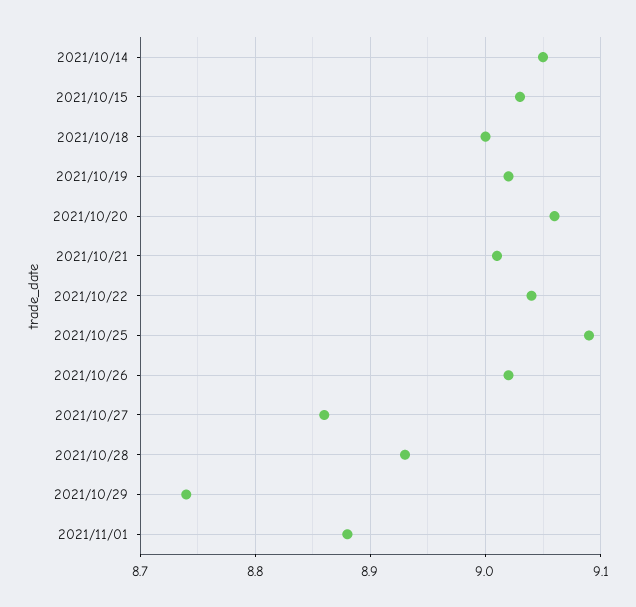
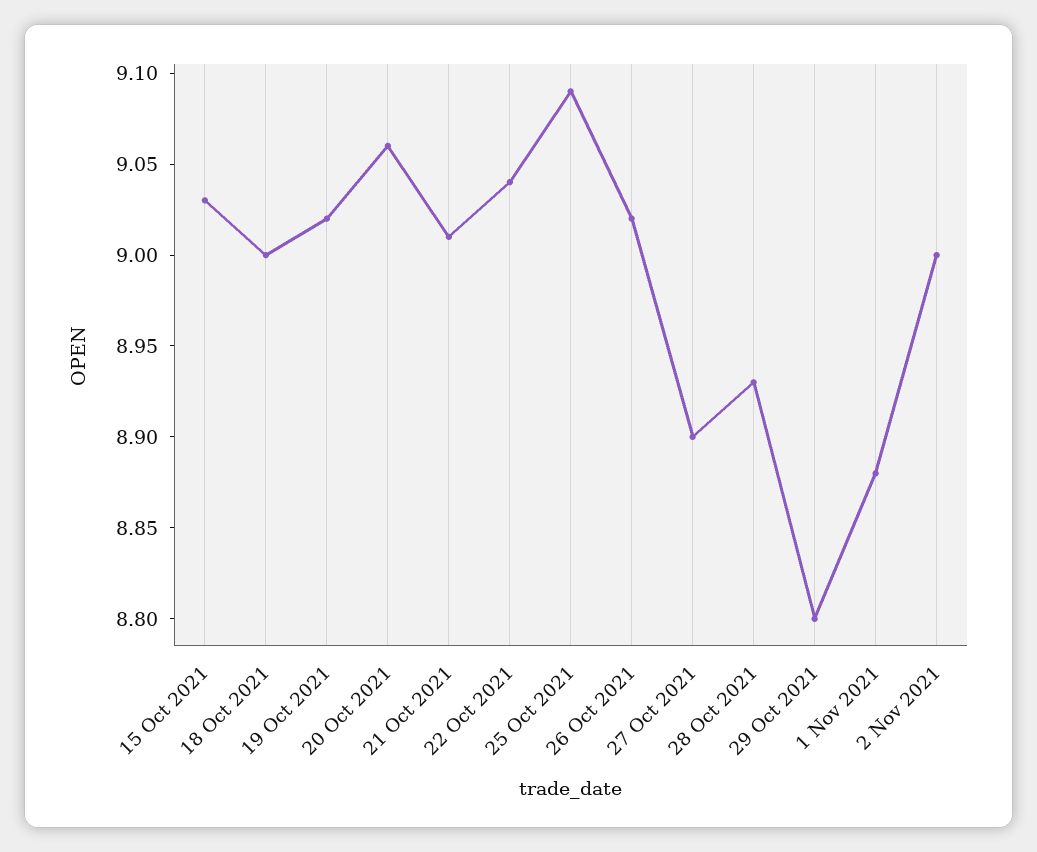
2021/10/14: 9.05 -> none
2021/10/27: 8.86 -> 8.9
2021/10/29: 8.74 -> 8.8
2 Nov 2021: none -> 9

